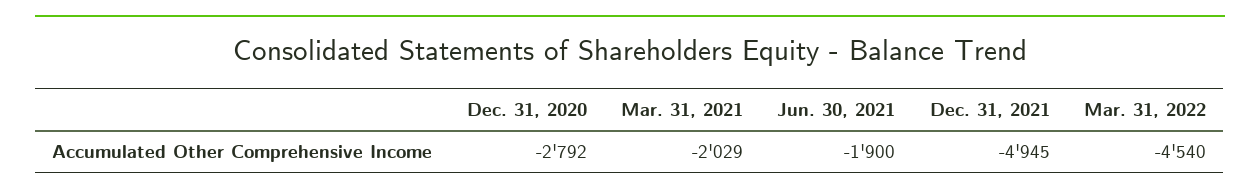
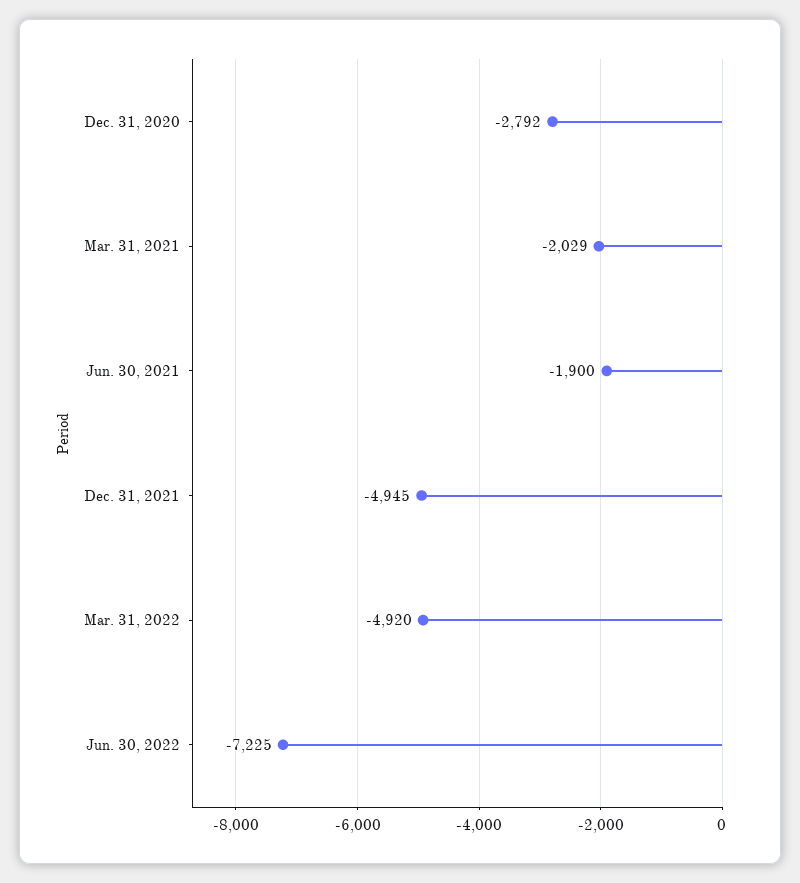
Mar. 31, 2022: -4540 -> -4920
Jun. 30, 2022: none -> -7225

